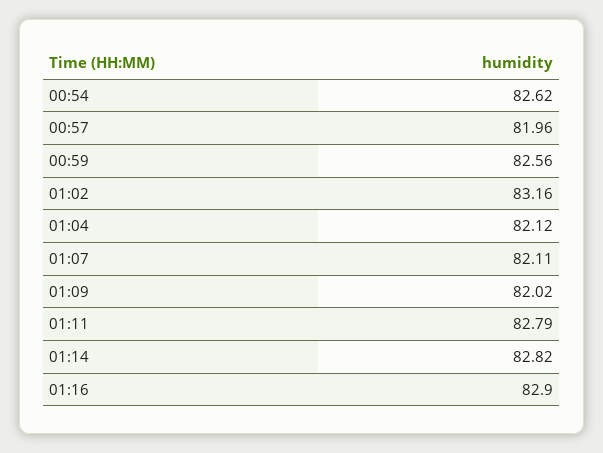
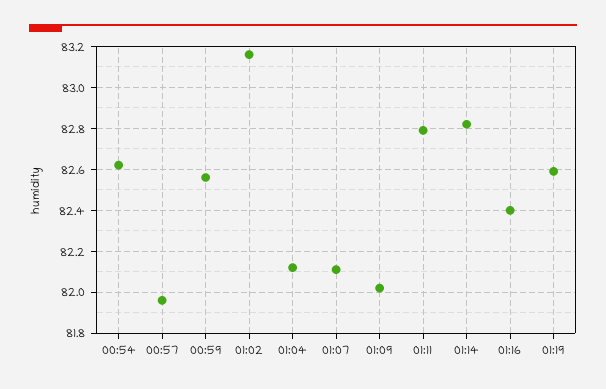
01:16: 82.9 -> 82.4
01:19: none -> 82.6

